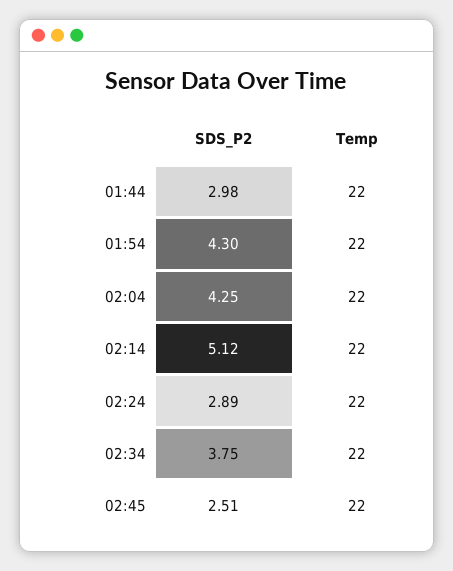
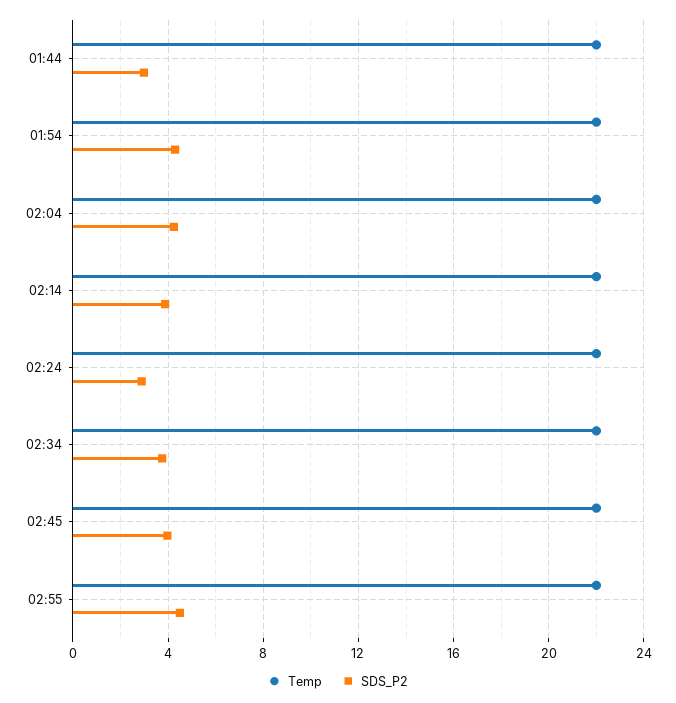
SDS_P2, 02:14: 5.12 -> 4
SDS_P2, 02:45: 2.51 -> 4
Temp, 02:55: none -> 22
SDS_P2, 02:55: none -> 4.5

